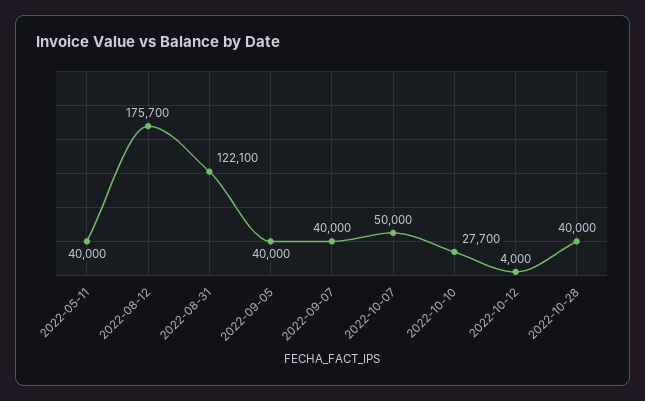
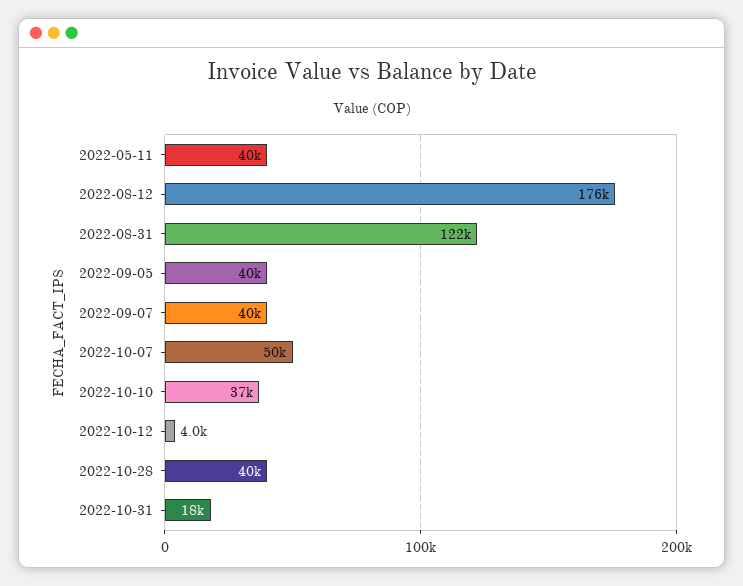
2022-10-10: 27700 -> 37000
2022-10-31: none -> 18000

